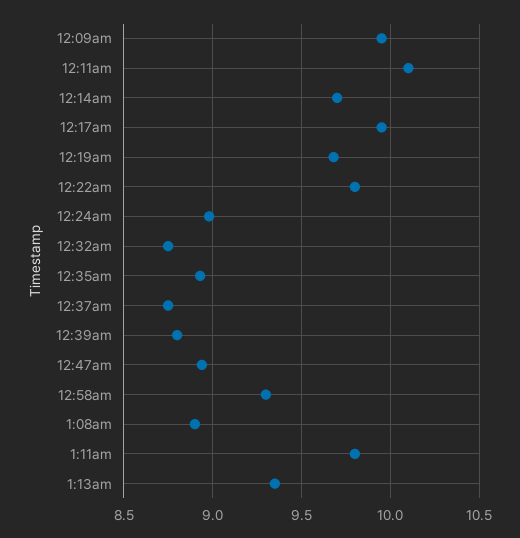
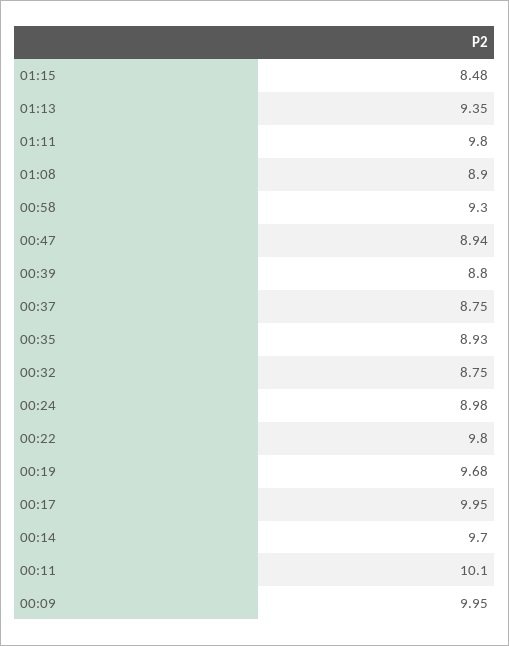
01:15: none -> 8.48

